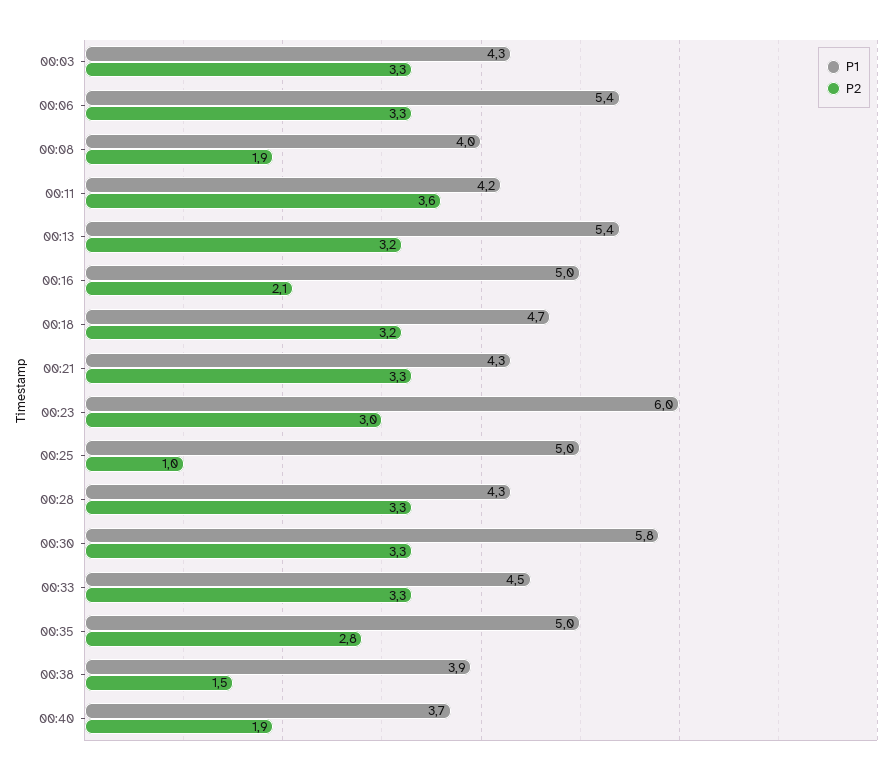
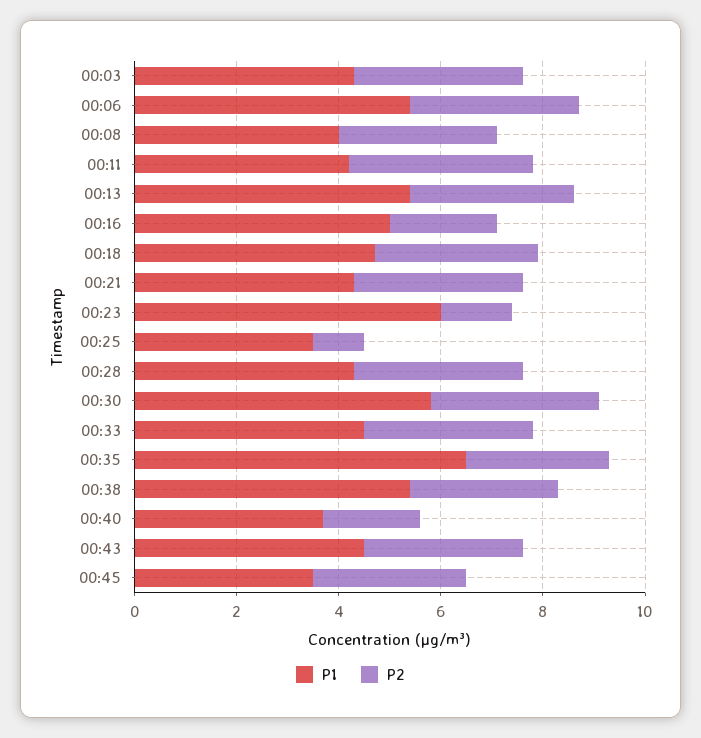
P2, 00:08: 1.9 -> 3
P2, 00:23: 3 -> 1.5
P1, 00:25: 5 -> 3.5
P1, 00:35: 5 -> 6.5
P1, 00:38: 3.9 -> 5.5
P2, 00:38: 1.5 -> 3
P1, 00:43: none -> 4.5
P2, 00:43: none -> 3
P1, 00:45: none -> 3.5
P2, 00:45: none -> 3

